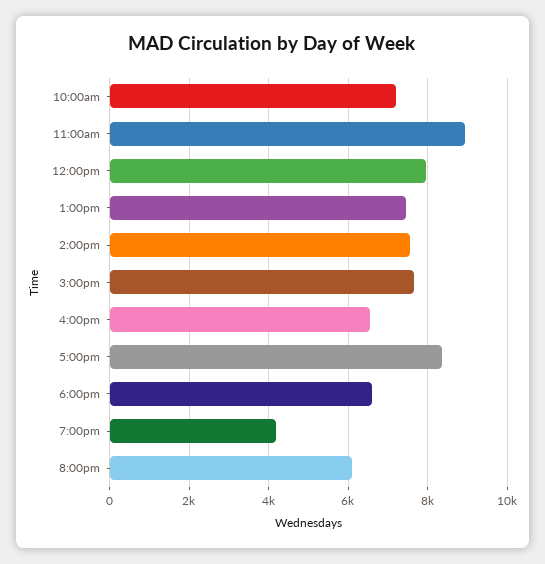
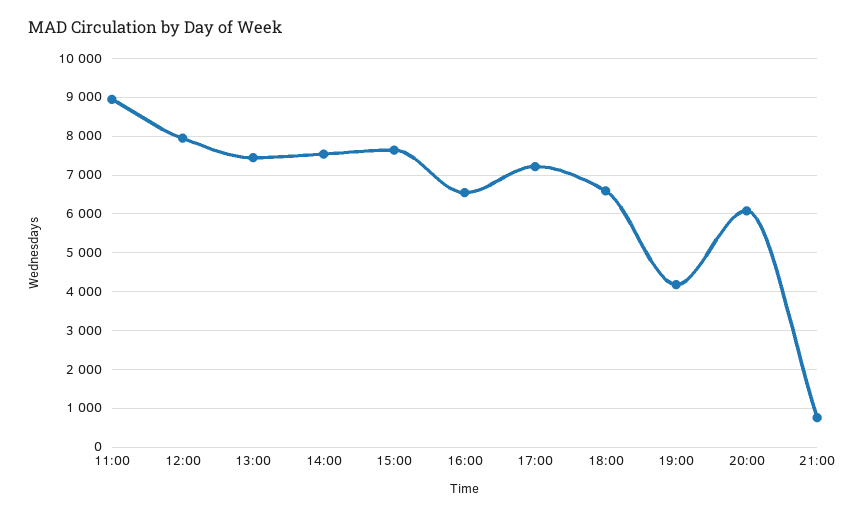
10:00am: 7200 -> none
5:00pm: 8400 -> 7200
21:00: none -> 800

